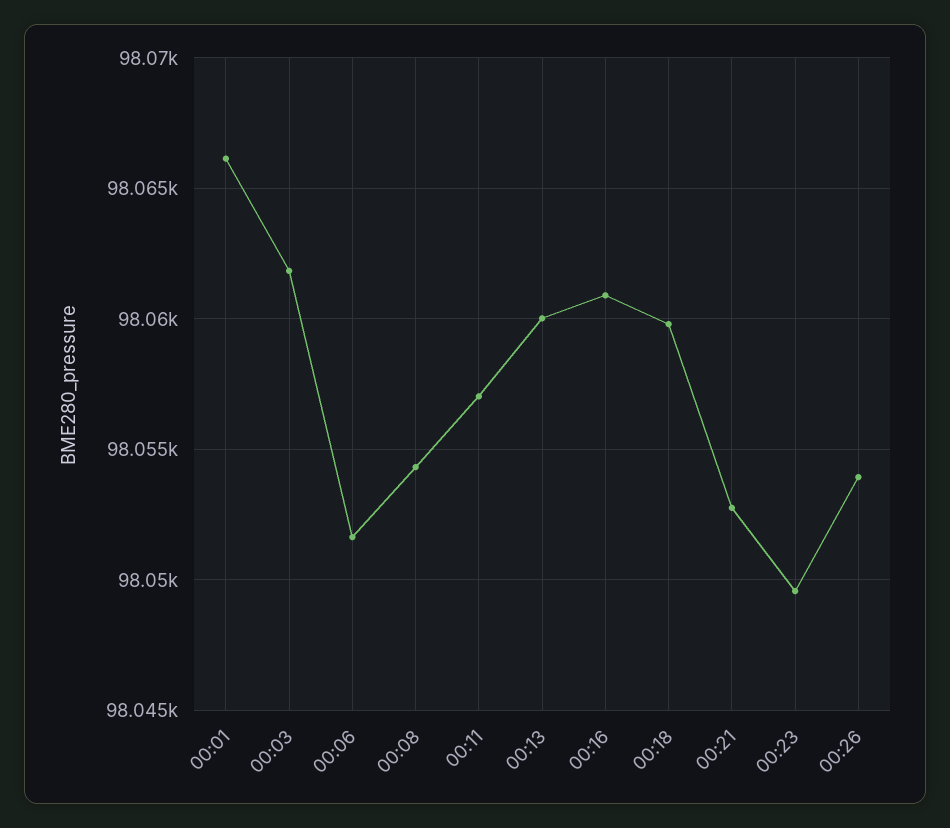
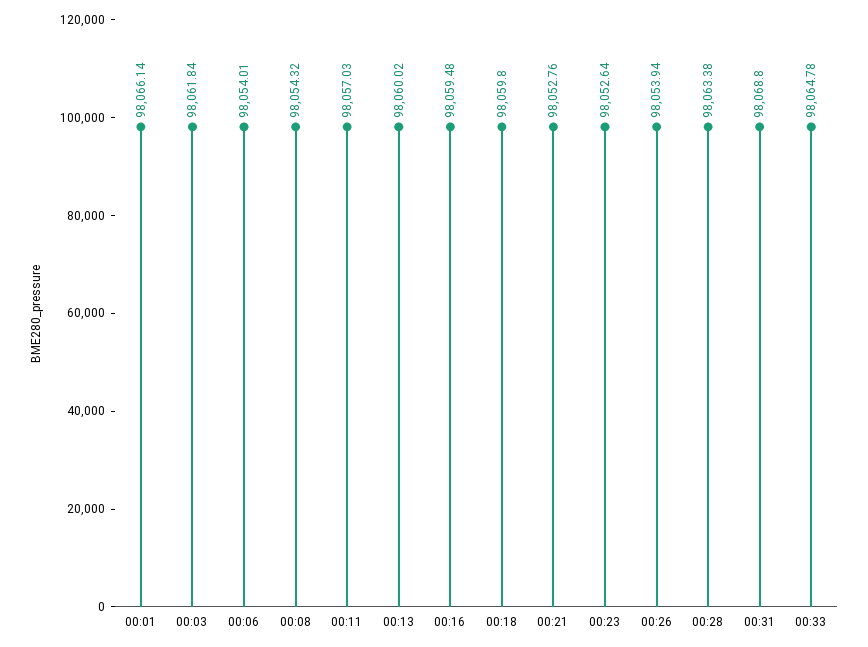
00:06: 98051.5 -> 98054.01
00:16: 98061 -> 98059.48
00:23: 98049.5 -> 98052.64
00:28: none -> 98063.38
00:31: none -> 98068.8
00:33: none -> 98064.78

